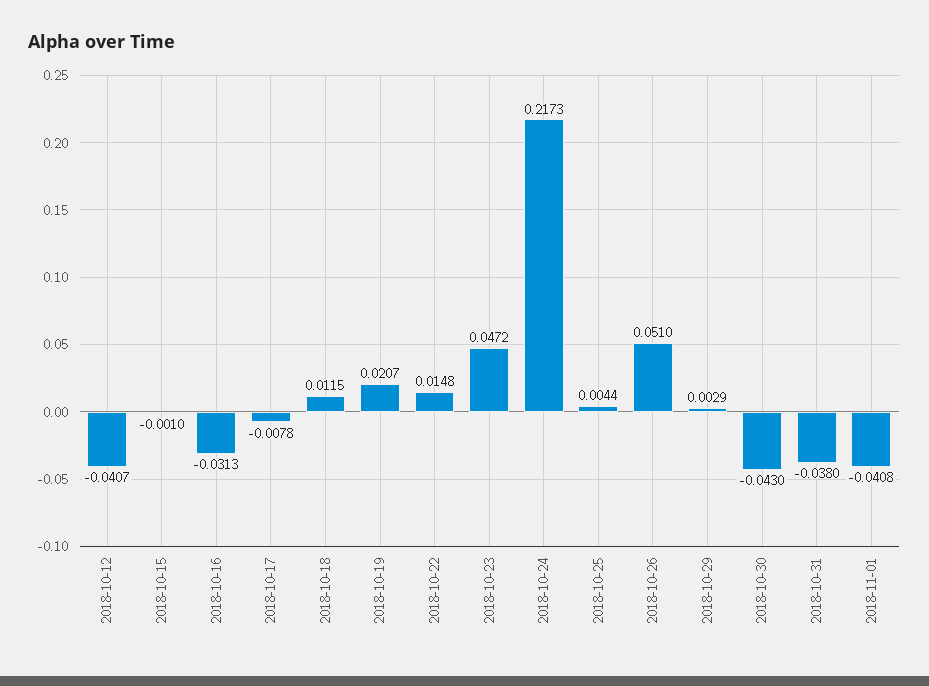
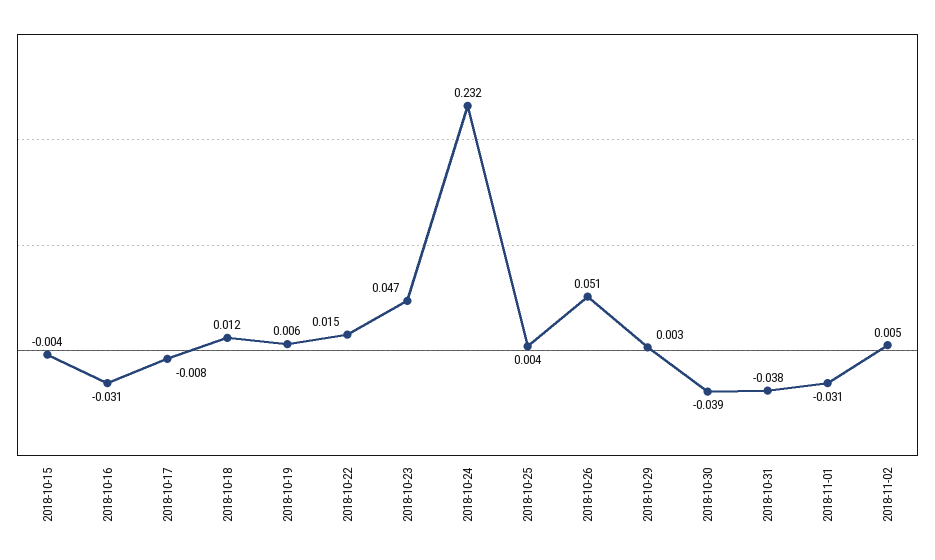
2018-10-12: -0.0407 -> none
2018-10-15: -0.001 -> -0.004
2018-10-19: 0.0207 -> 0.006
2018-10-24: 0.2173 -> 0.232
2018-10-30: -0.043 -> -0.039
2018-11-01: -0.0408 -> -0.031
2018-11-02: none -> 0.005

